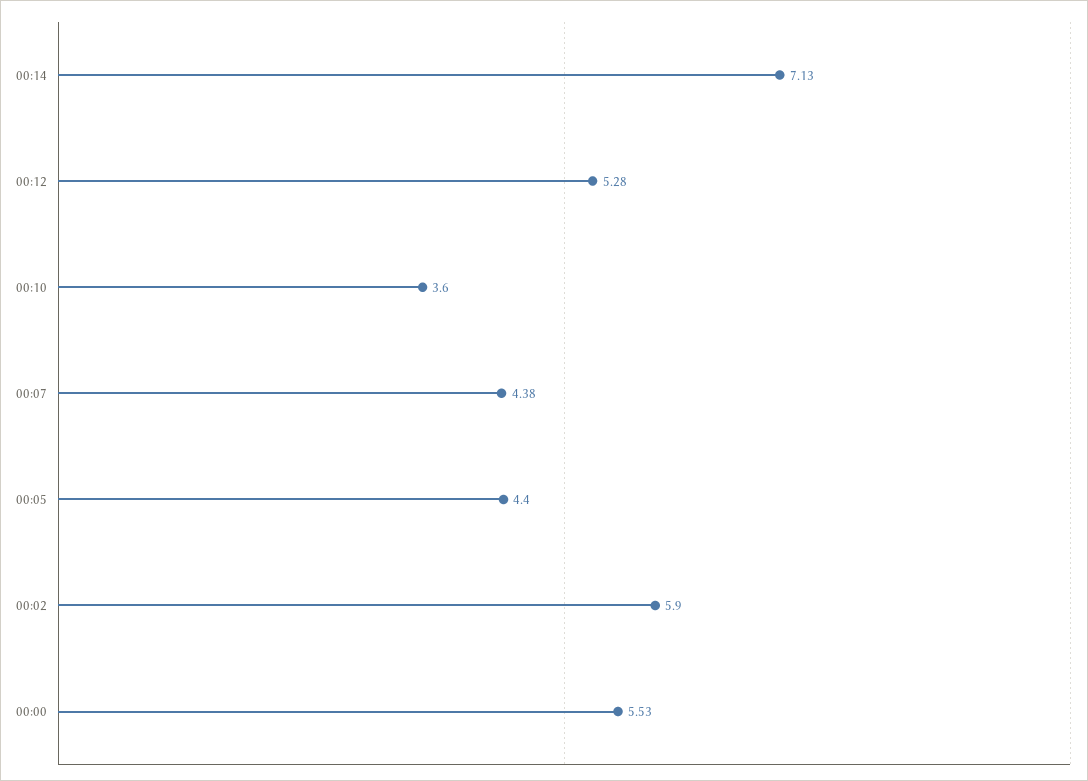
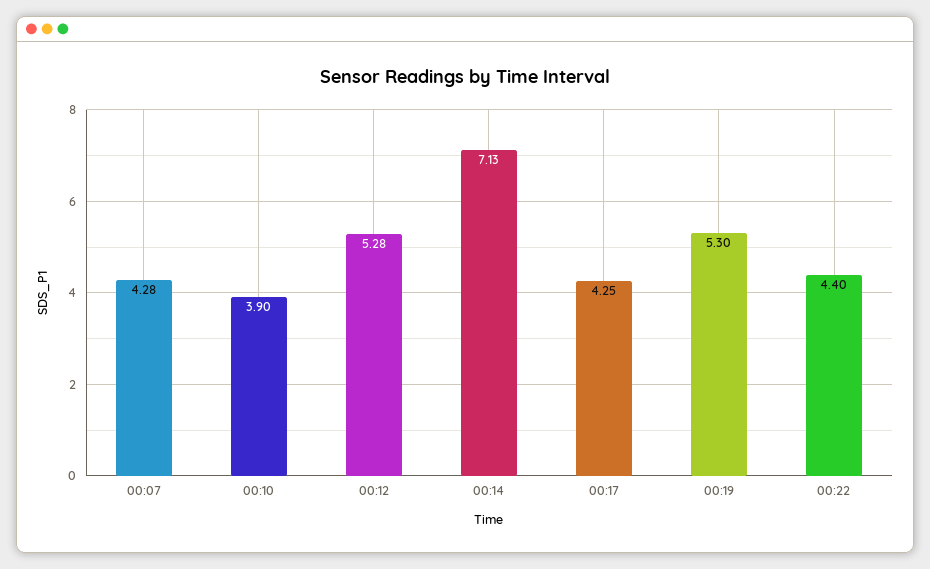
00:10: 3.6 -> 3.9
00:07: 4.38 -> 4.28
00:05: 4.4 -> none
00:02: 5.9 -> none
00:00: 5.53 -> none
00:17: none -> 4.25
00:19: none -> 5.3
00:22: none -> 4.4

